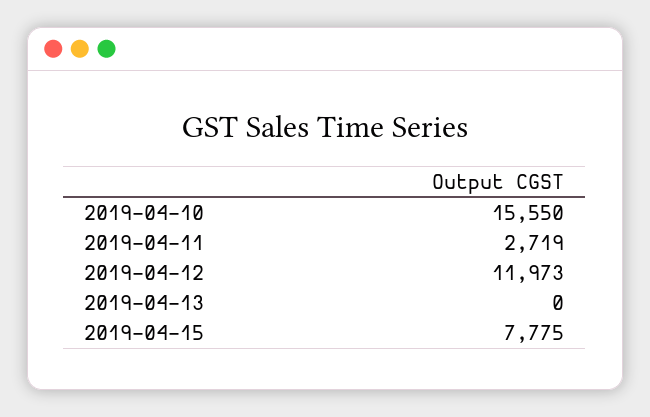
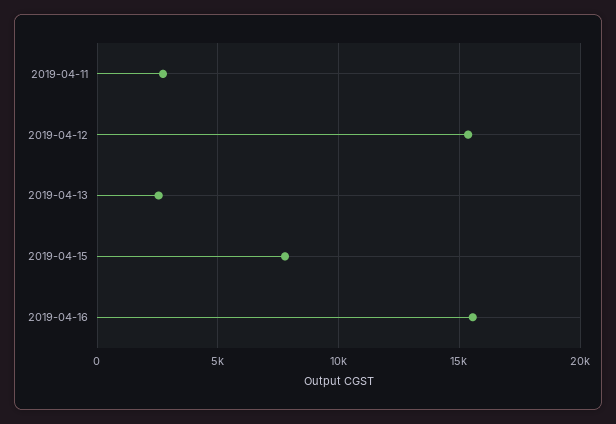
2019-04-10: 15550 -> none
2019-04-12: 11973 -> 15500
2019-04-13: 0 -> 2500
2019-04-16: none -> 15500

